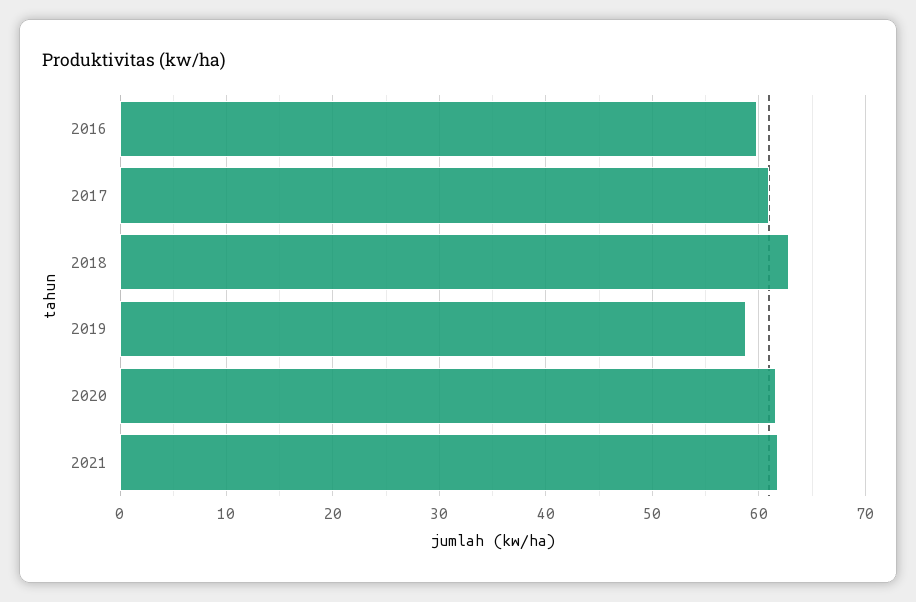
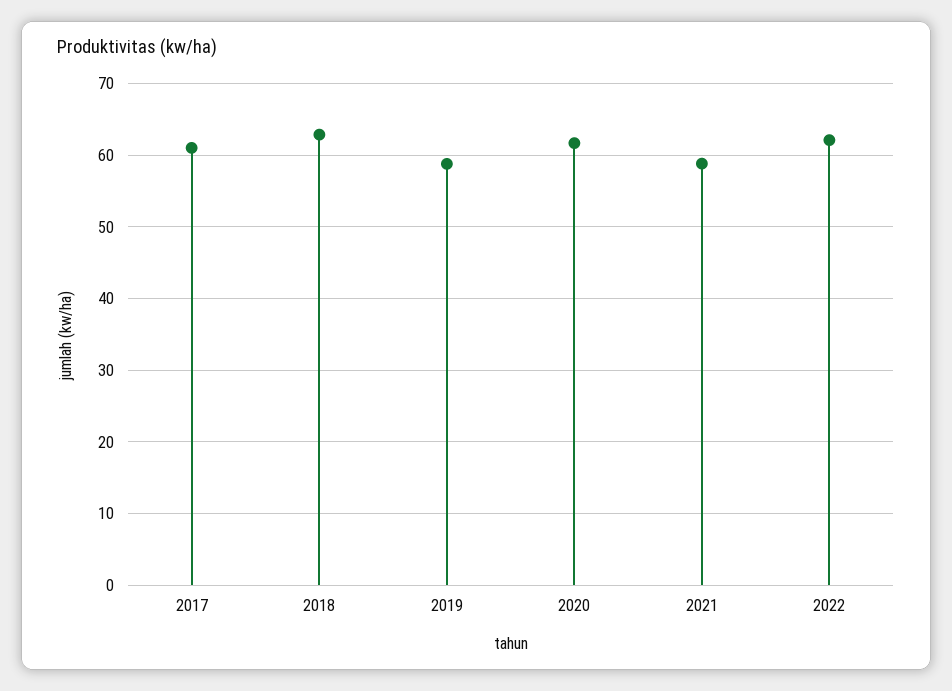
2016: 60 -> none
2021: 62 -> 59
2022: none -> 62

